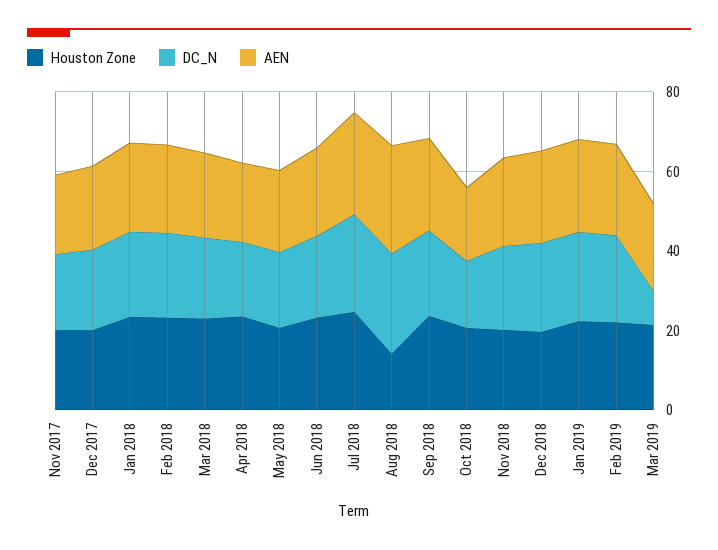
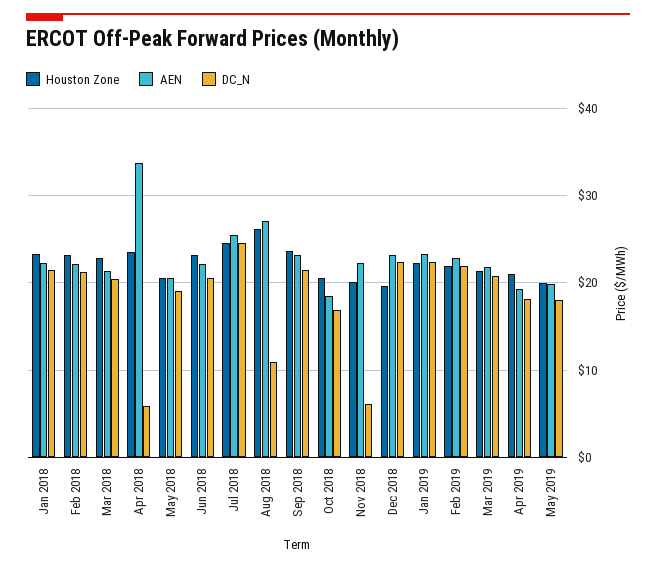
Houston Zone, Nov 2017: 20 -> none
DC_N, Nov 2017: 20 -> none
AEN, Nov 2017: 20 -> none
Houston Zone, Dec 2017: 20 -> none
DC_N, Dec 2017: 20 -> none
AEN, Dec 2017: 20 -> none
DC_N, Apr 2018: 20 -> 6
AEN, Apr 2018: 20 -> 34
Houston Zone, Aug 2018: 15 -> 26
DC_N, Aug 2018: 25 -> 11
DC_N, Nov 2018: 20 -> 6
DC_N, Mar 2019: 10 -> 21
Houston Zone, Apr 2019: none -> 21
AEN, Apr 2019: none -> 19
DC_N, Apr 2019: none -> 18
Houston Zone, May 2019: none -> 20
AEN, May 2019: none -> 20
DC_N, May 2019: none -> 18

